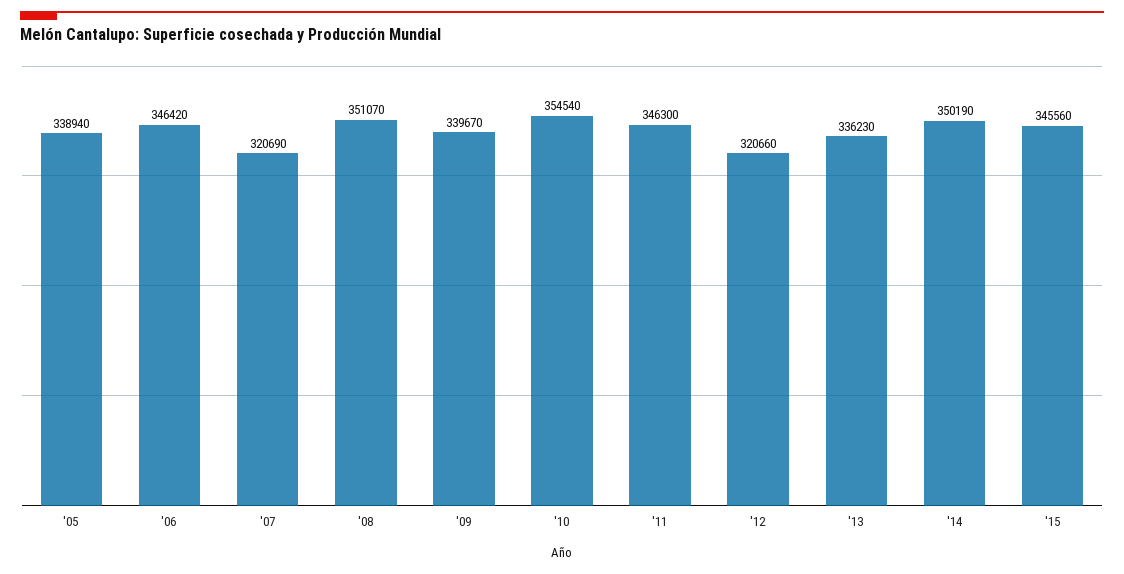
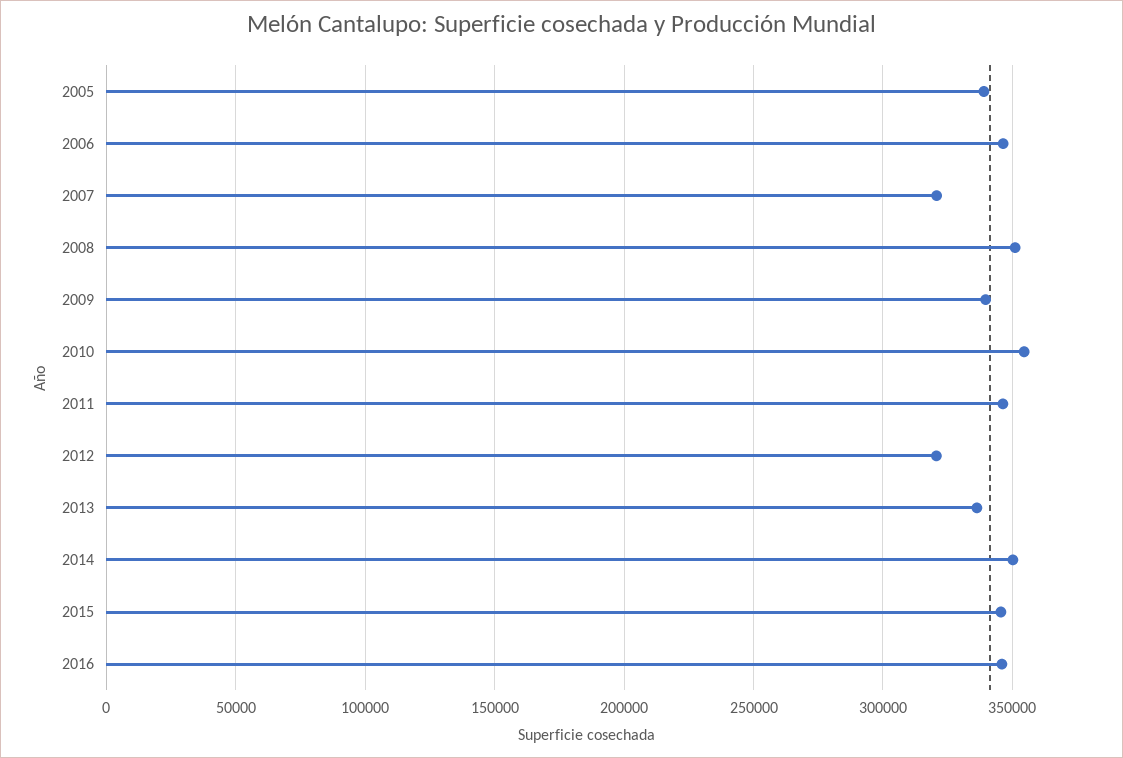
2016: none -> 345000

